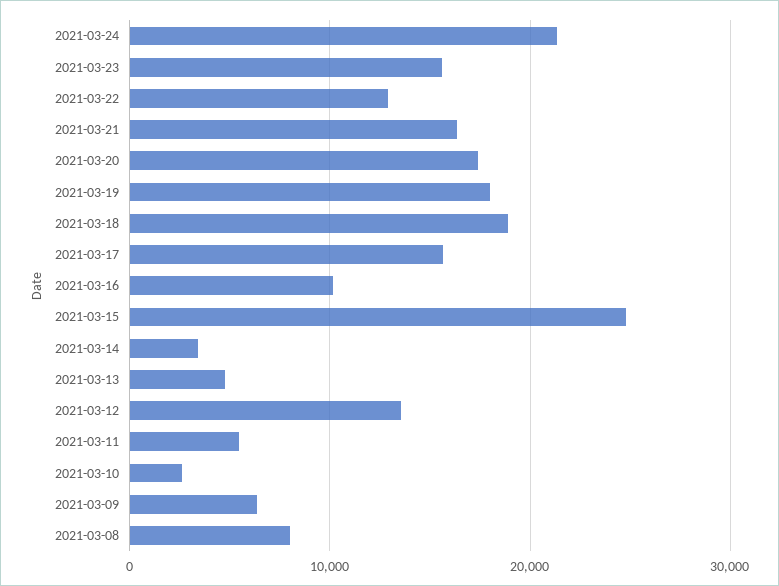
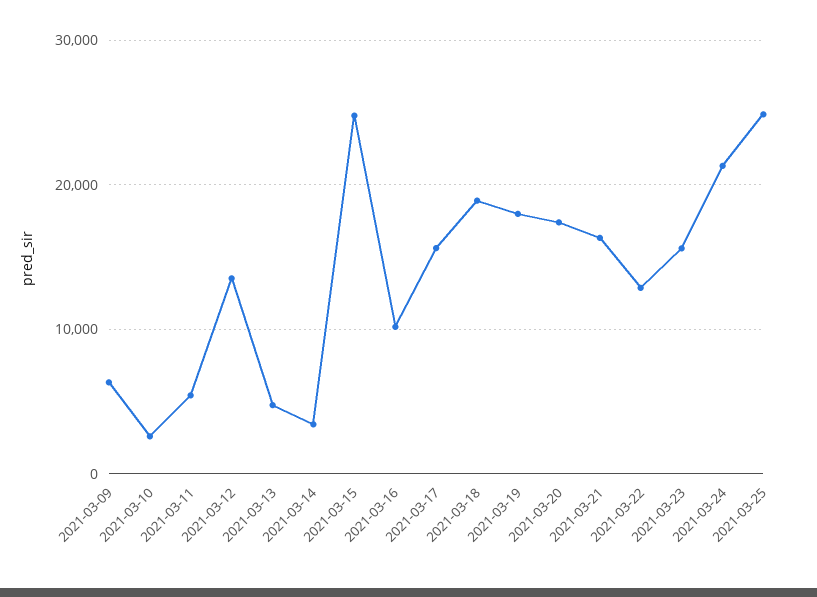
2021-03-08: 8000 -> none
2021-03-25: none -> 25000

